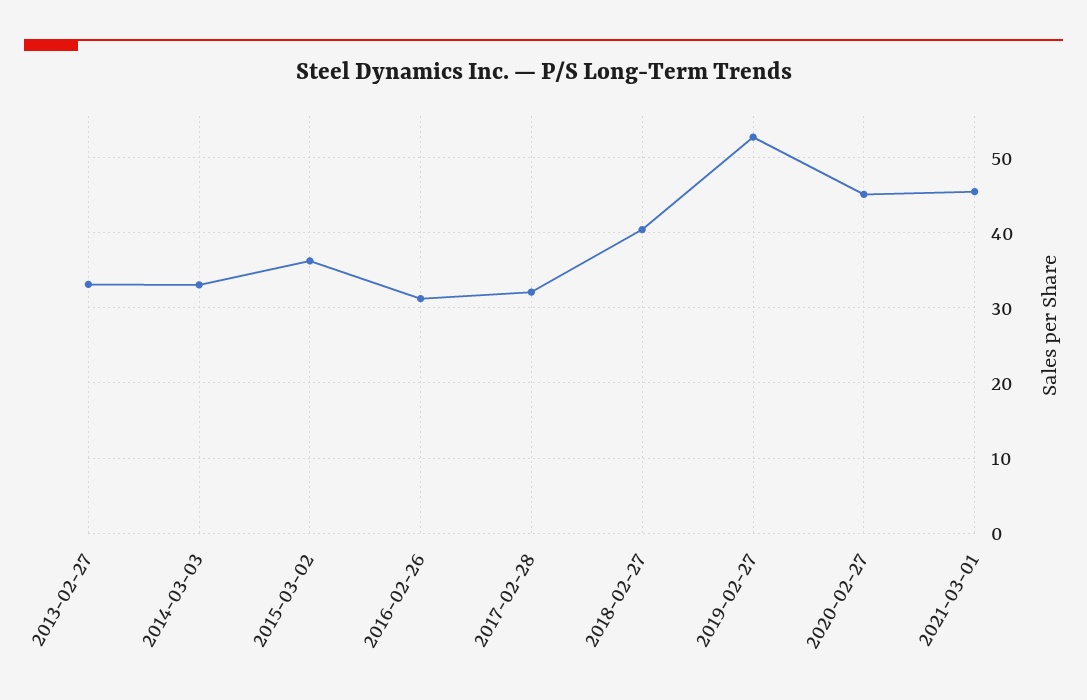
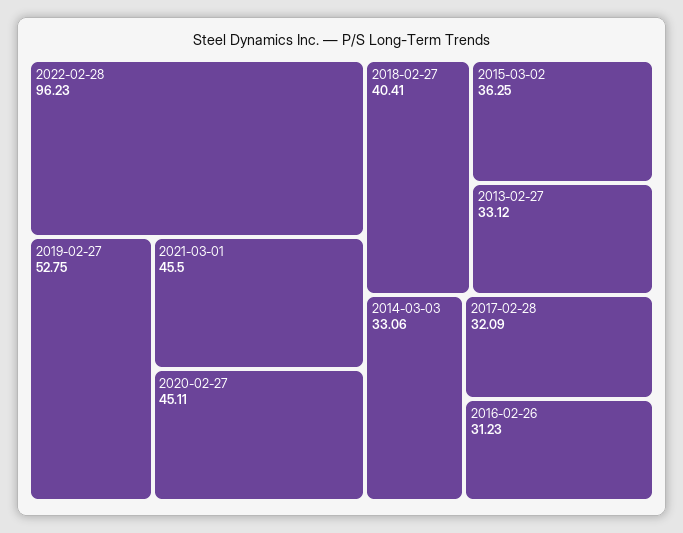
2022-02-28: none -> 96.23

